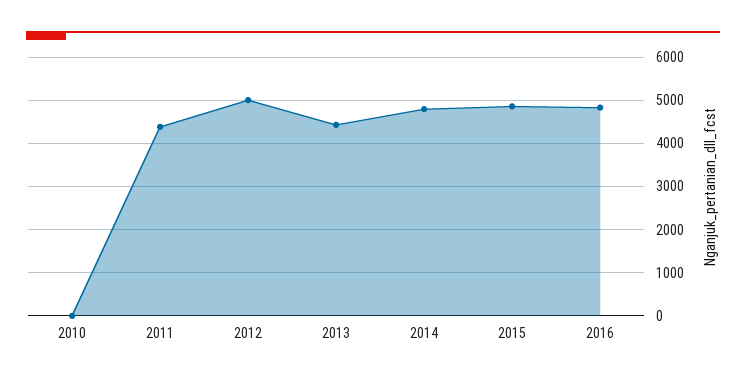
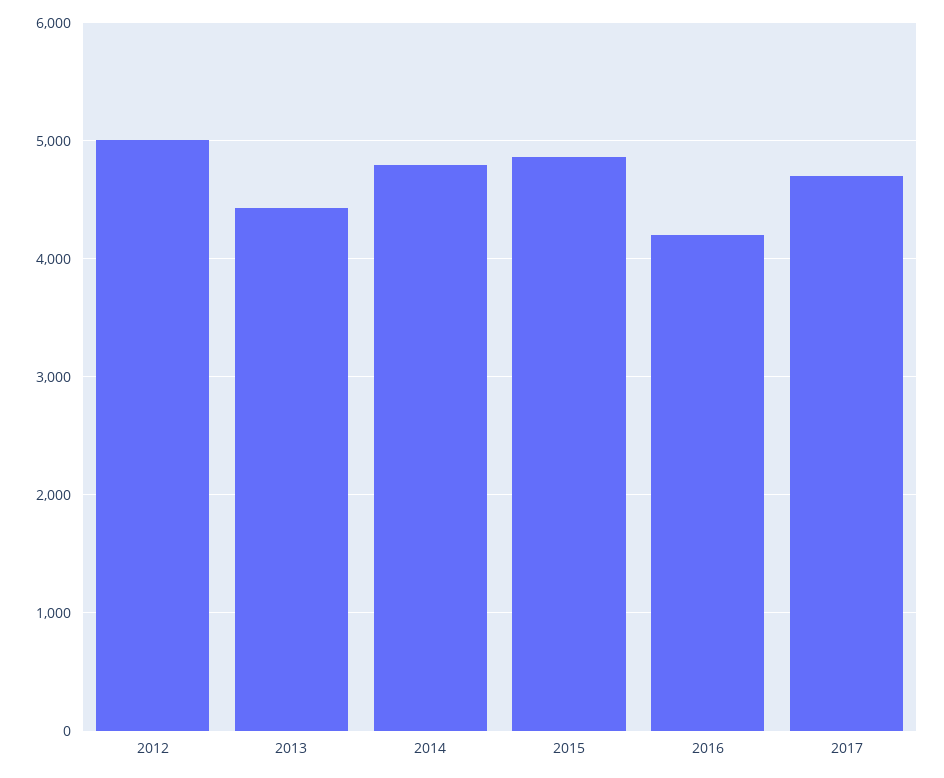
2010: 0 -> none
2011: 4400 -> none
2016: 4800 -> 4200
2017: none -> 4700

